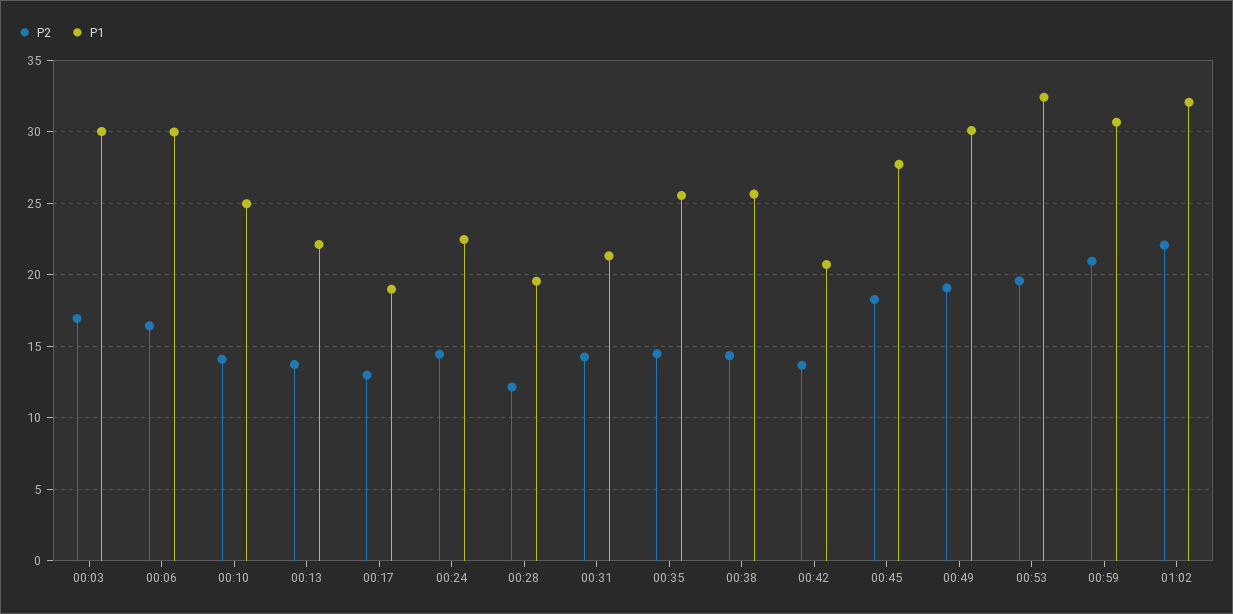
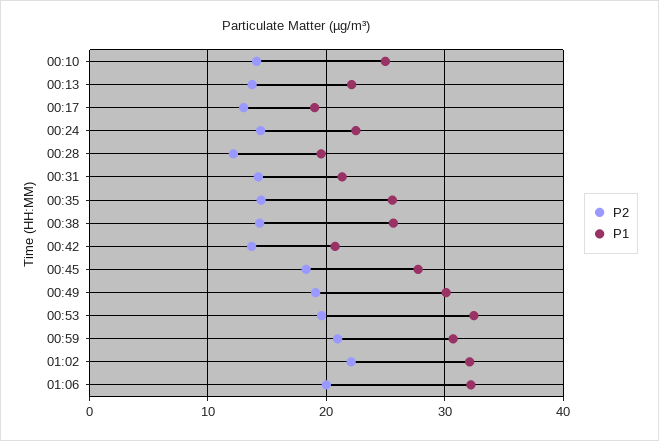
P2, 00:03: 17 -> none
P1, 00:03: 30 -> none
P2, 00:06: 16.5 -> none
P1, 00:06: 30 -> none
P2, 01:06: none -> 20
P1, 01:06: none -> 32

